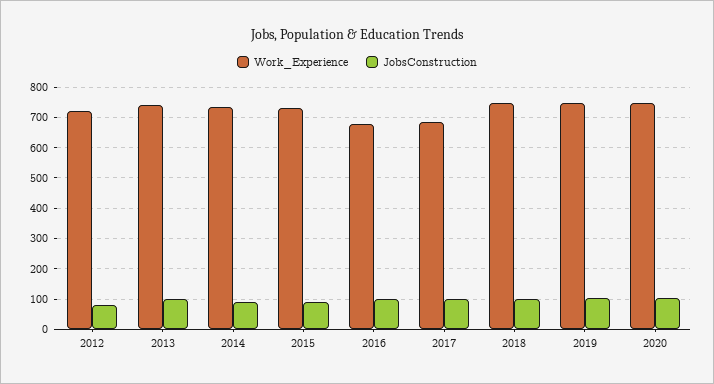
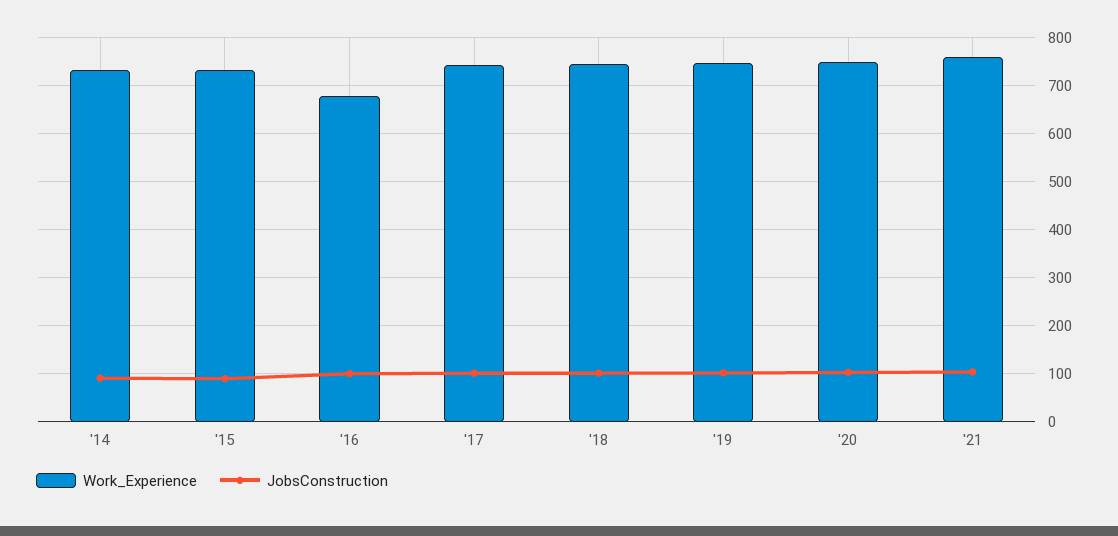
Work_Experience, 2012: 720 -> none
JobsConstruction, 2012: 80 -> none
Work_Experience, 2013: 740 -> none
JobsConstruction, 2013: 100 -> none
Work_Experience, 2017: 680 -> 740
Work_Experience, '21: none -> 760
JobsConstruction, '21: none -> 100

